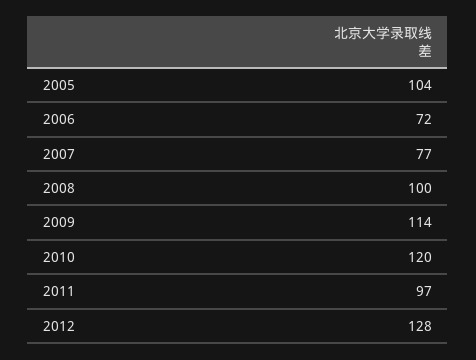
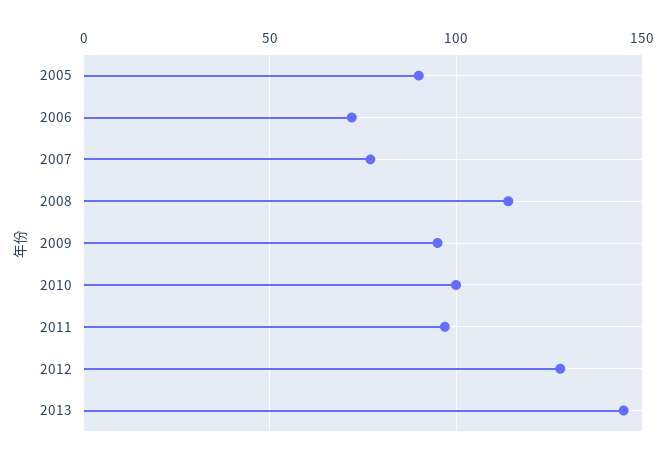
2005: 104 -> 90
2008: 100 -> 115
2009: 114 -> 95
2010: 120 -> 100
2013: none -> 145

